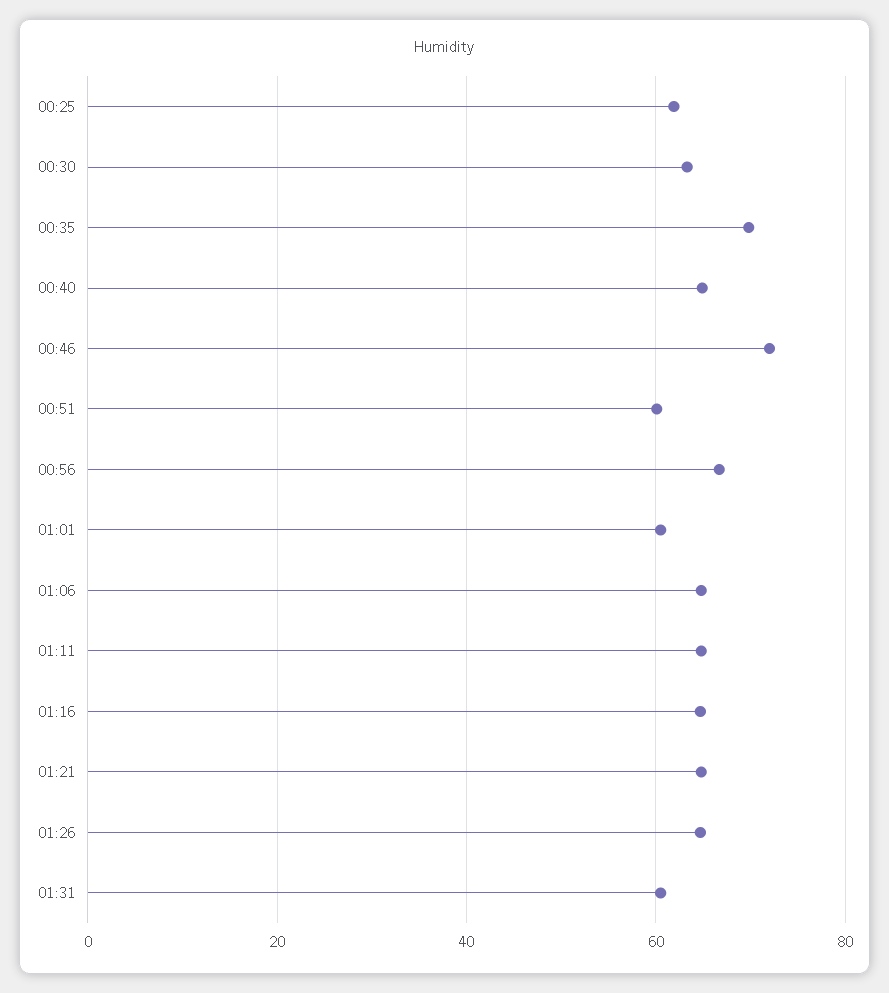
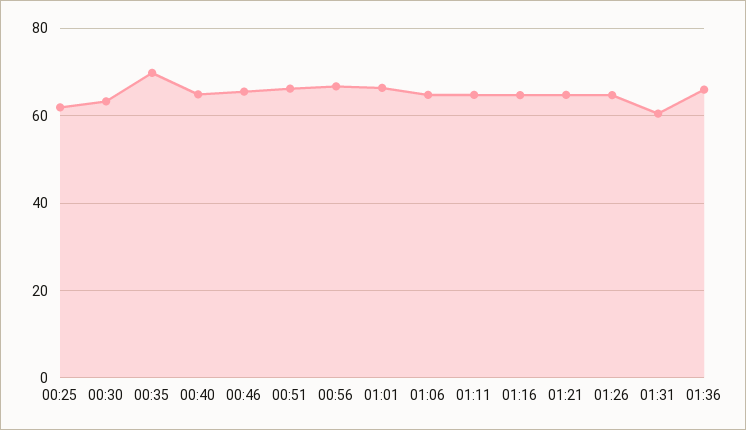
00:46: 72 -> 66
00:51: 60 -> 66
01:01: 60 -> 66
01:36: none -> 66

